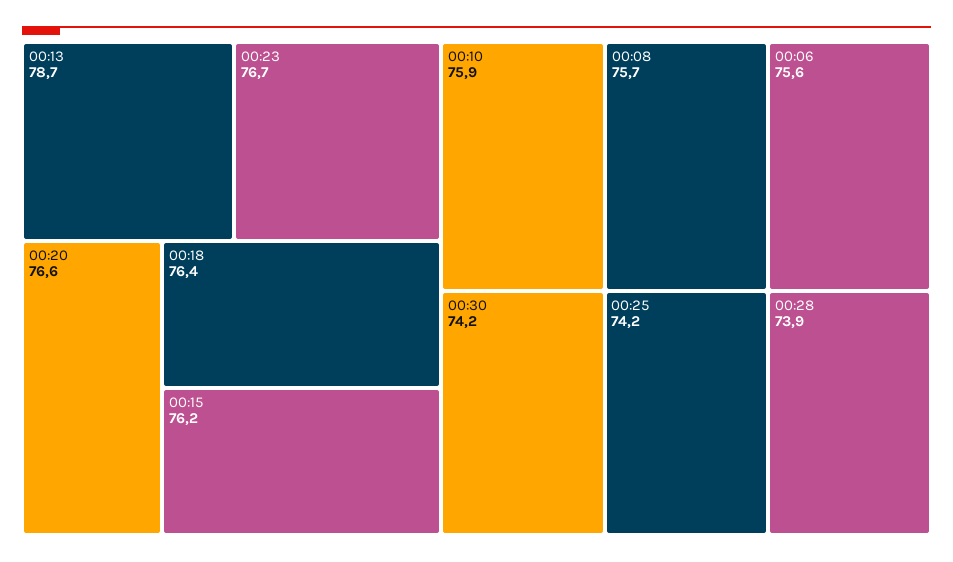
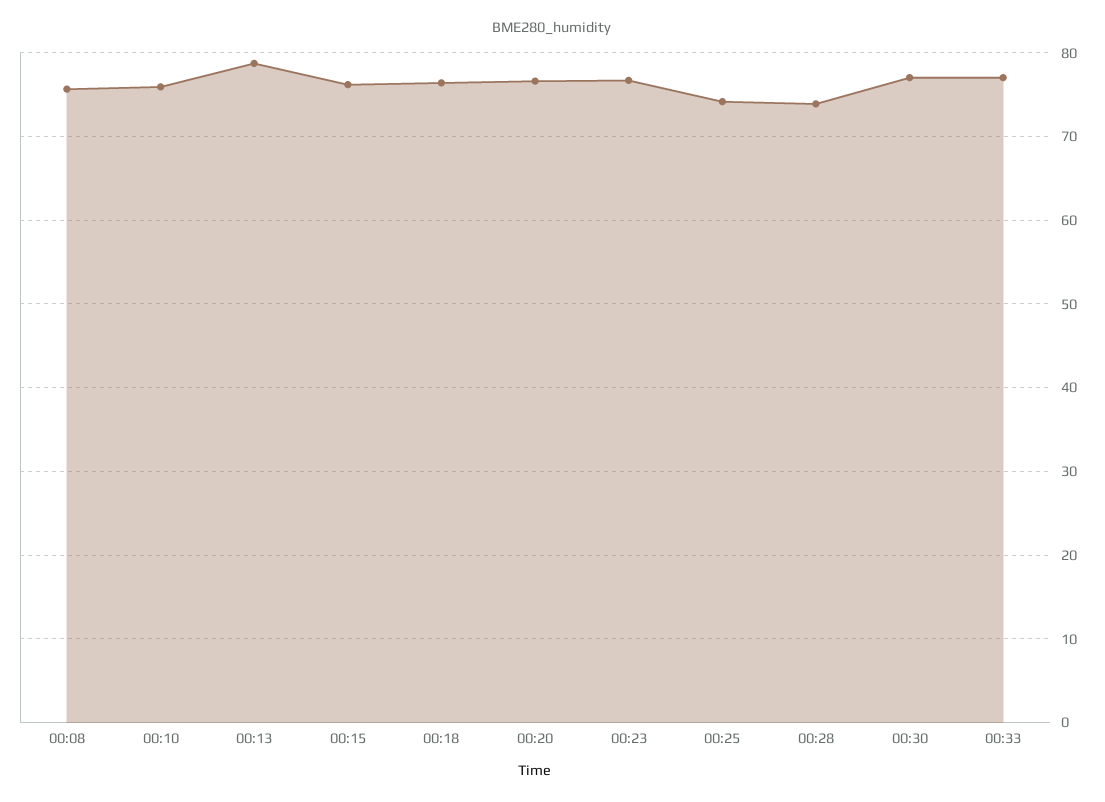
00:06: 75.6 -> none
00:30: 74.2 -> 77
00:33: none -> 77

